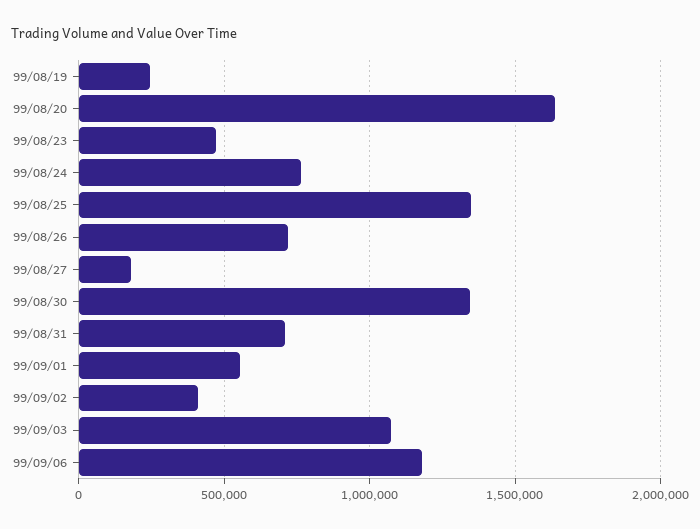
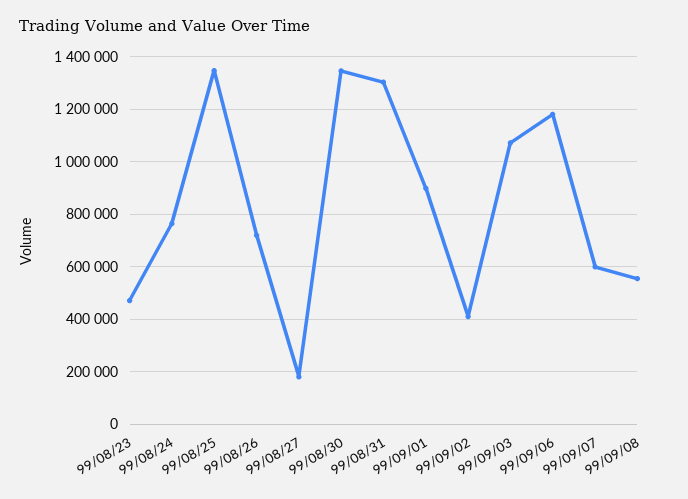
99/08/19: 250000 -> none
99/08/20: 1650000 -> none
99/08/31: 700000 -> 1300000
99/09/01: 550000 -> 900000
99/09/07: none -> 600000
99/09/08: none -> 550000

